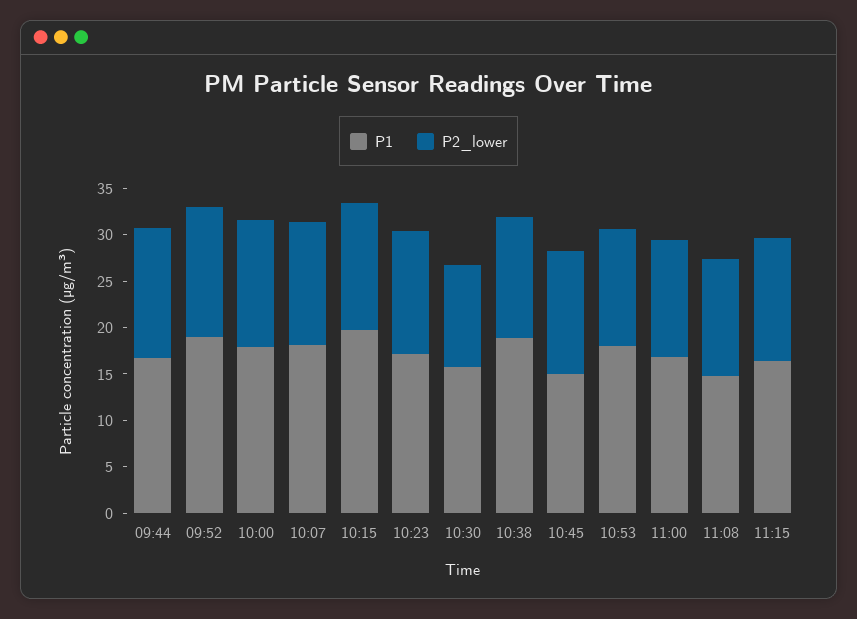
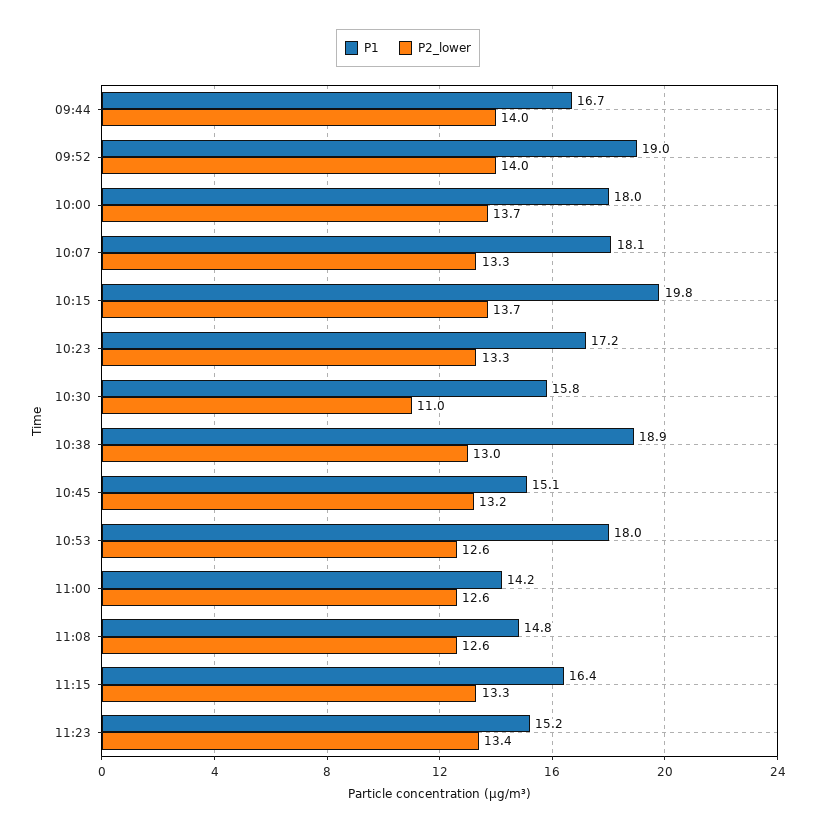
P1, 11:00: 17 -> 14.2
P1, 11:23: none -> 15.2
P2_lower, 11:23: none -> 13.4

